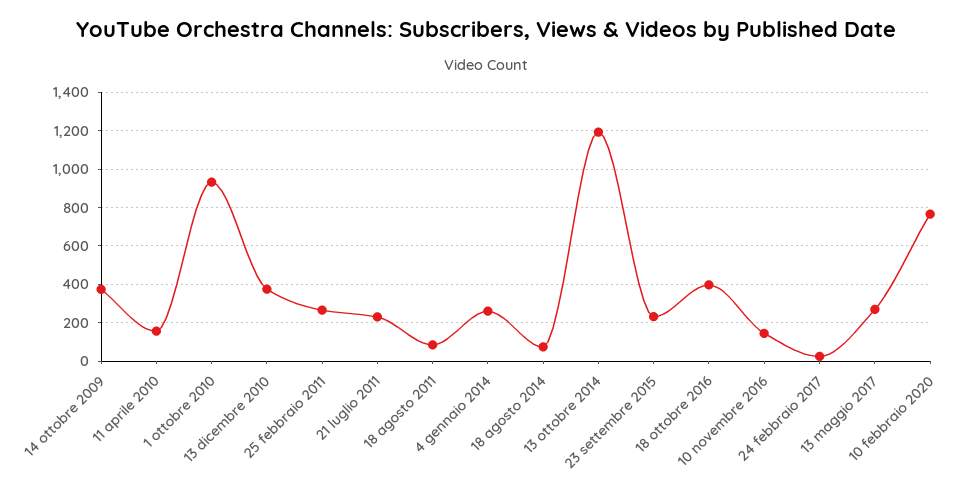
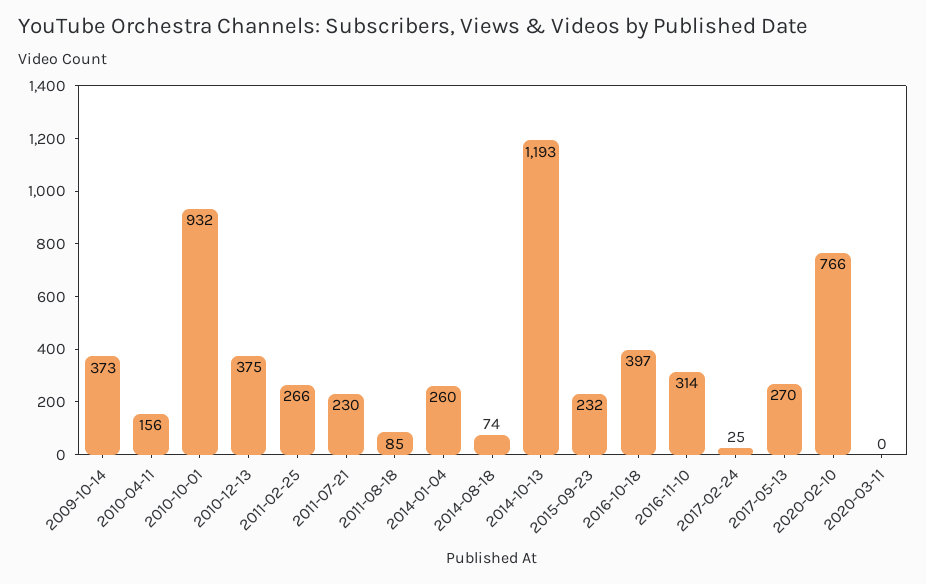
10 novembre 2016: 150 -> 314
2020-03-11: none -> 0

